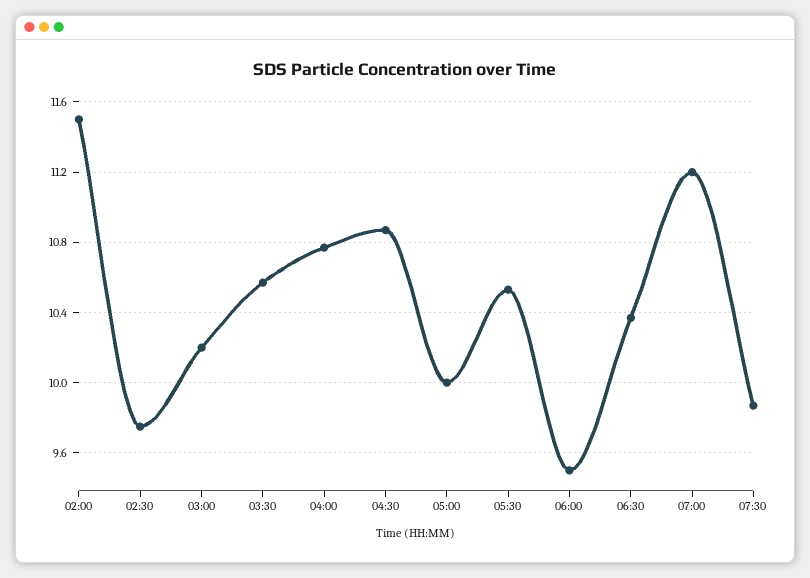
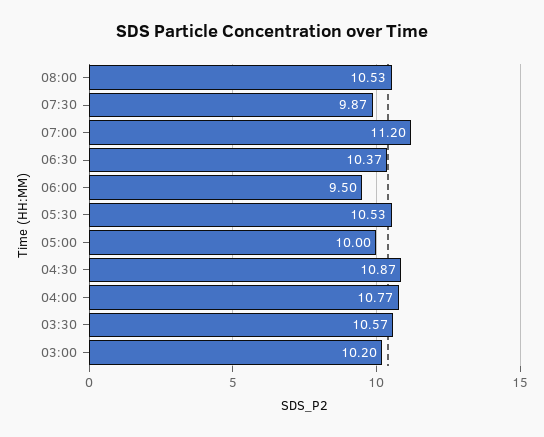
02:00: 11.5 -> none
02:30: 9.75 -> none
08:00: none -> 10.53

